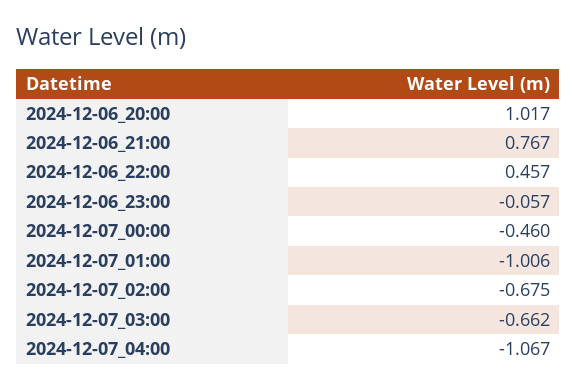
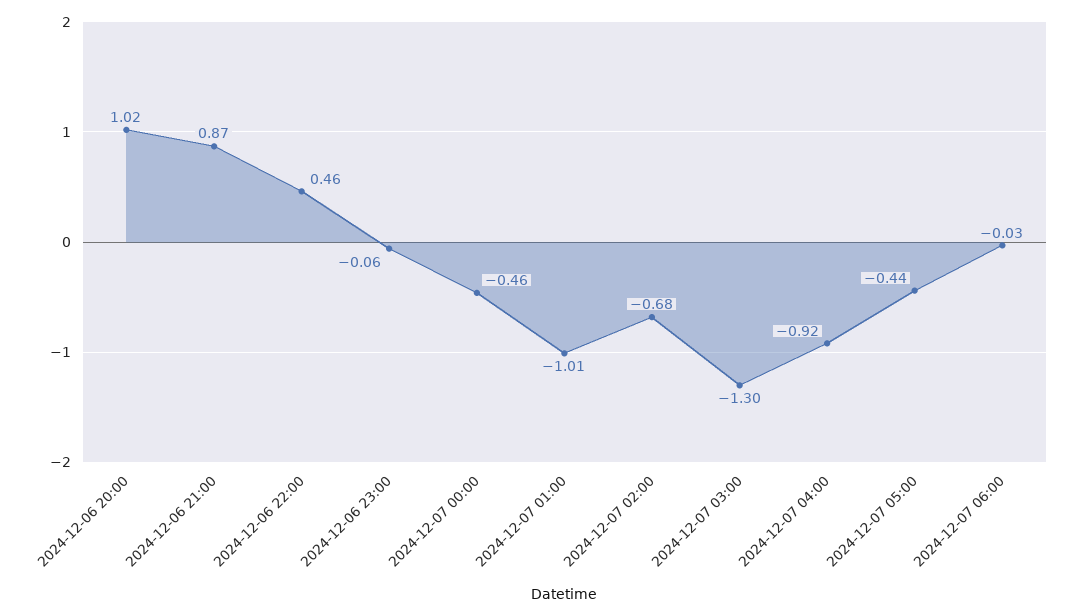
2024-12-06_21:00: 0.767 -> 0.87
2024-12-07_03:00: -0.662 -> -1.3
2024-12-07_04:00: -1.067 -> -0.92
2024-12-07 05:00: none -> -0.44
2024-12-07 06:00: none -> -0.03

